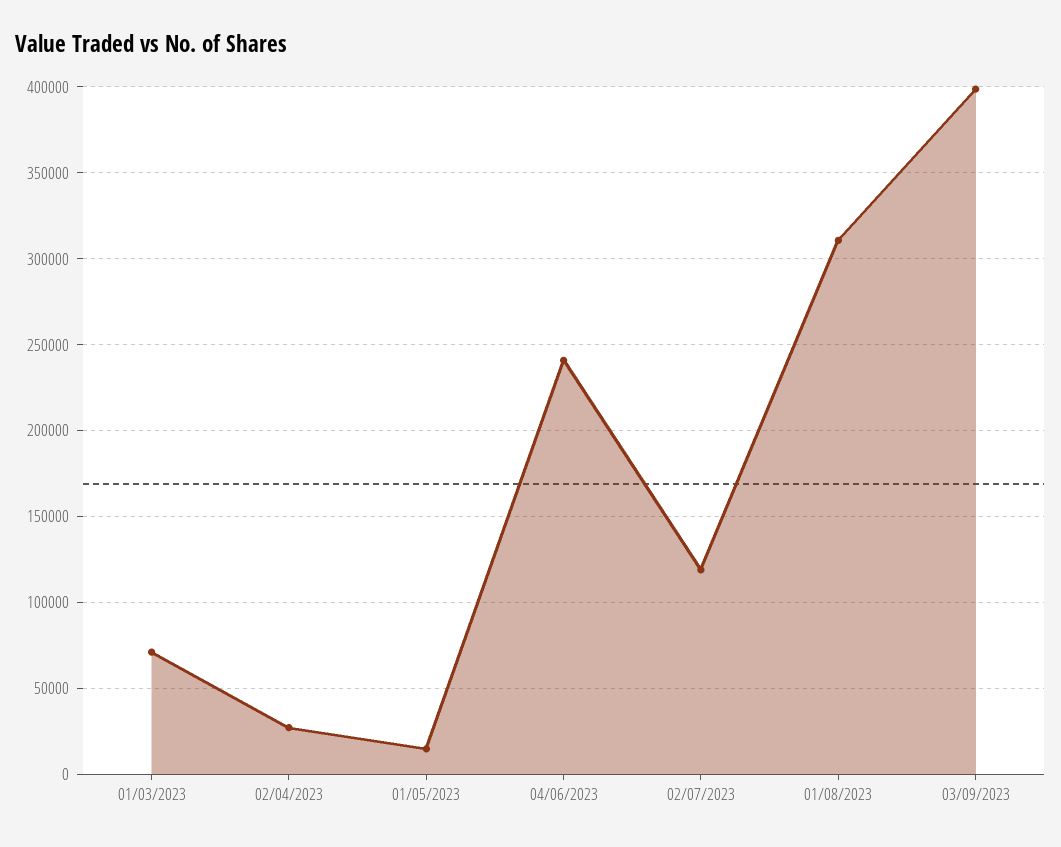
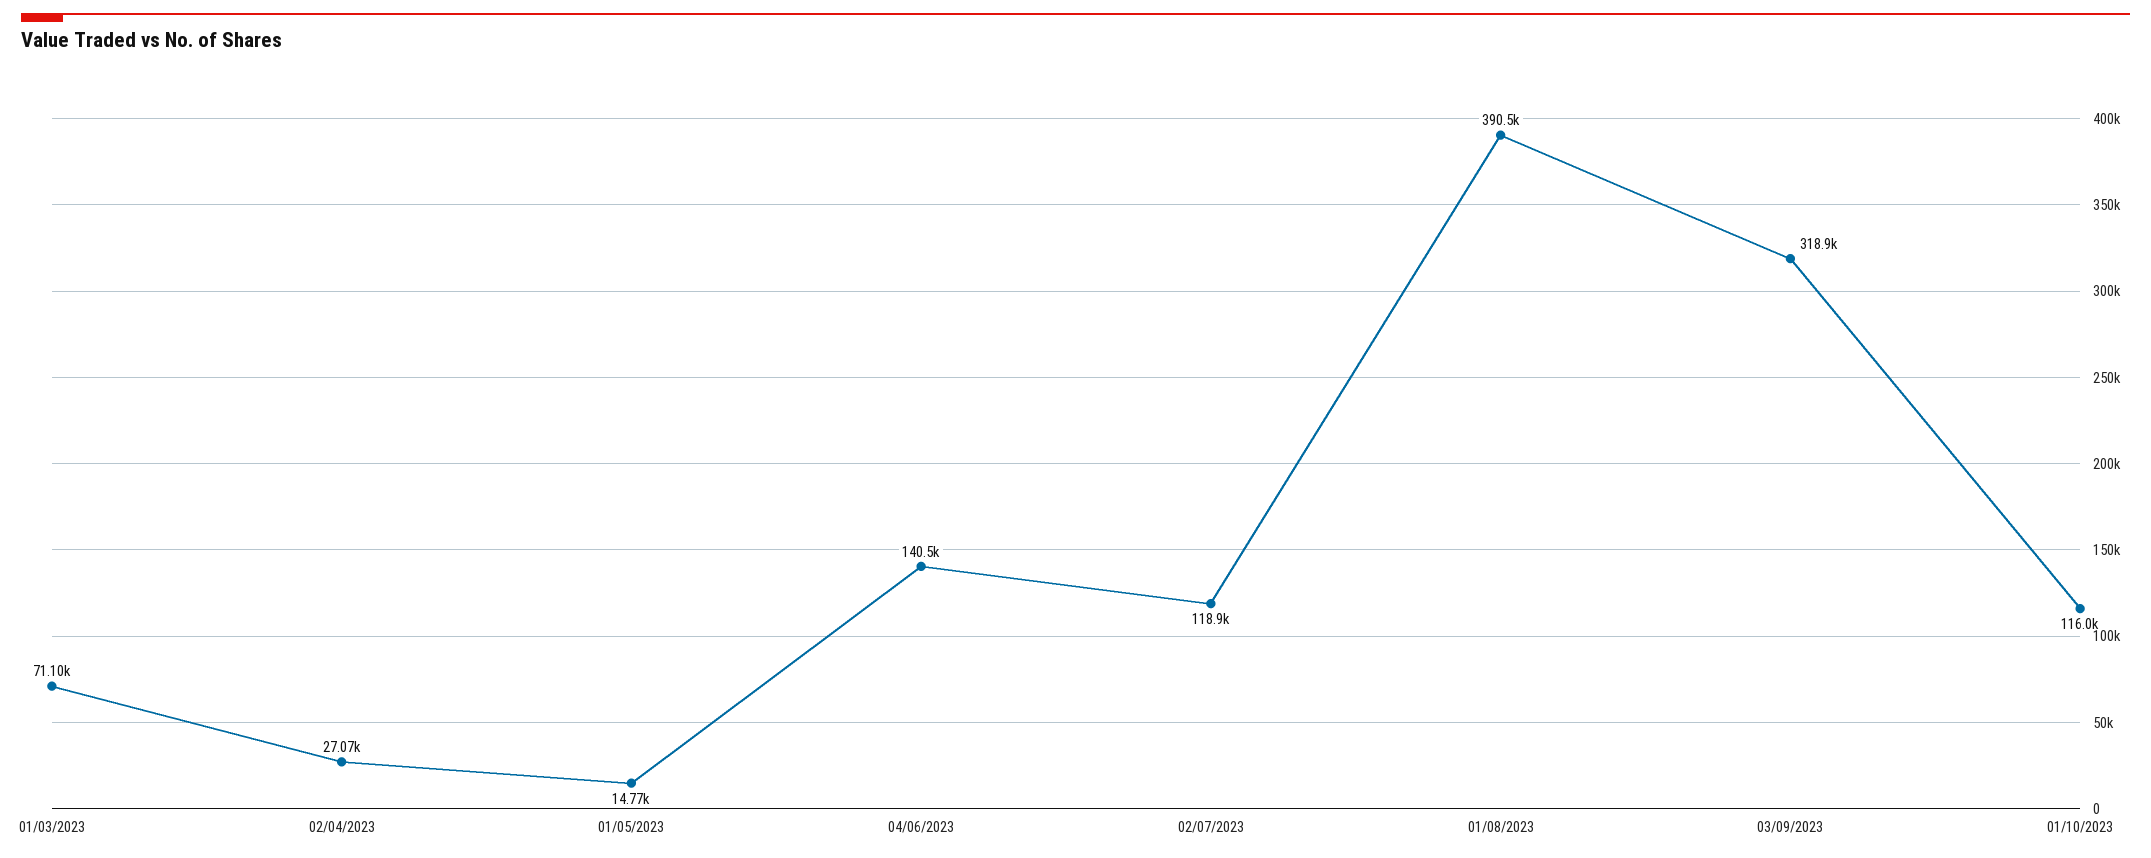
04/06/2023: 240000 -> 140500
01/08/2023: 310000 -> 390500
03/09/2023: 400000 -> 318900
01/10/2023: none -> 116000

